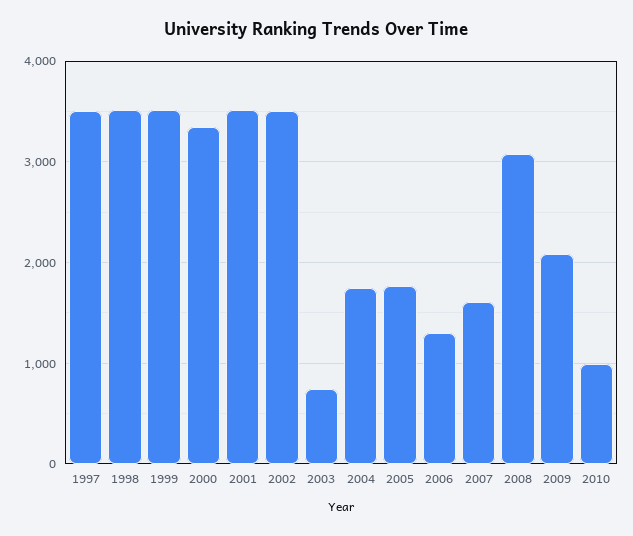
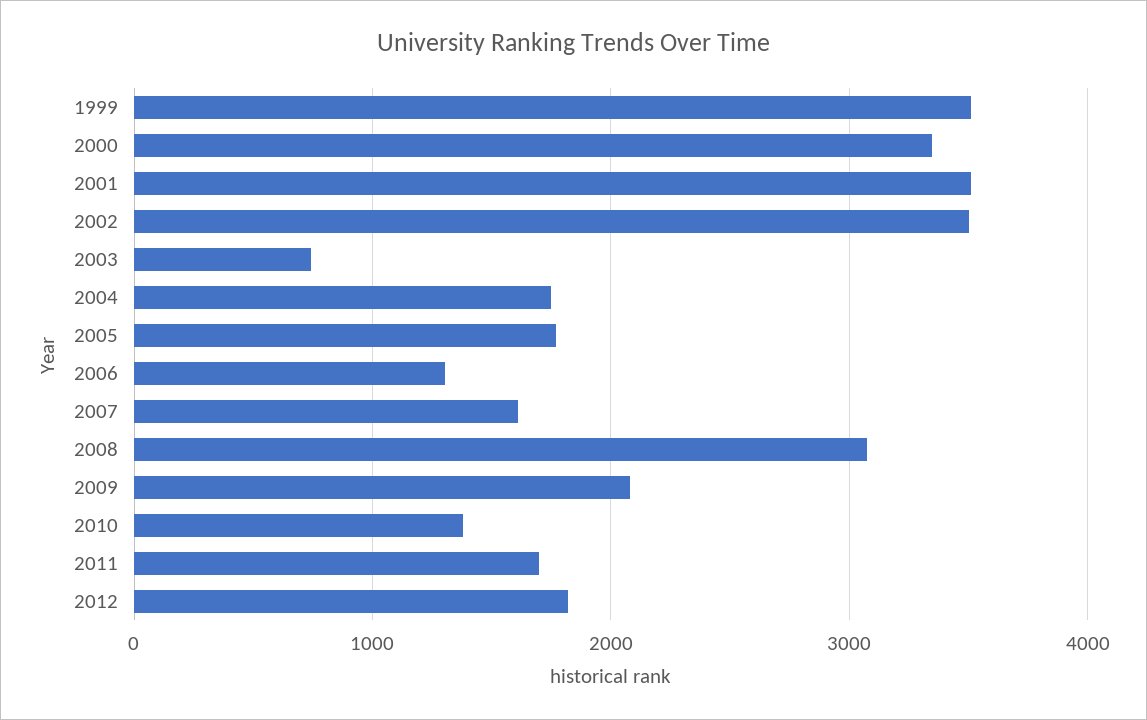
1997: 3500 -> none
1998: 3500 -> none
2010: 1000 -> 1400
2011: none -> 1700
2012: none -> 1800

